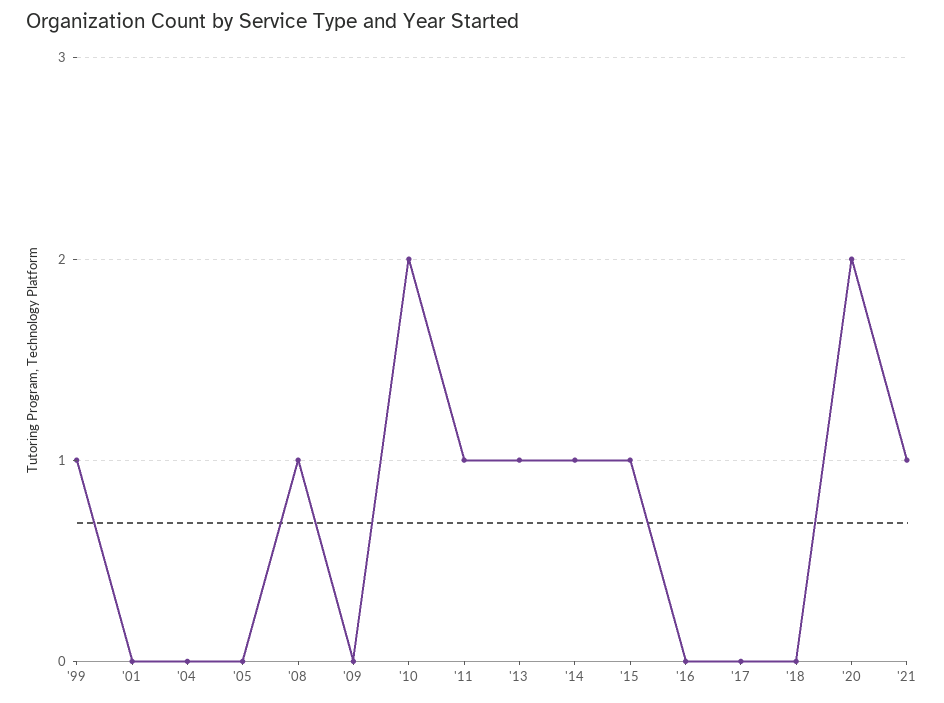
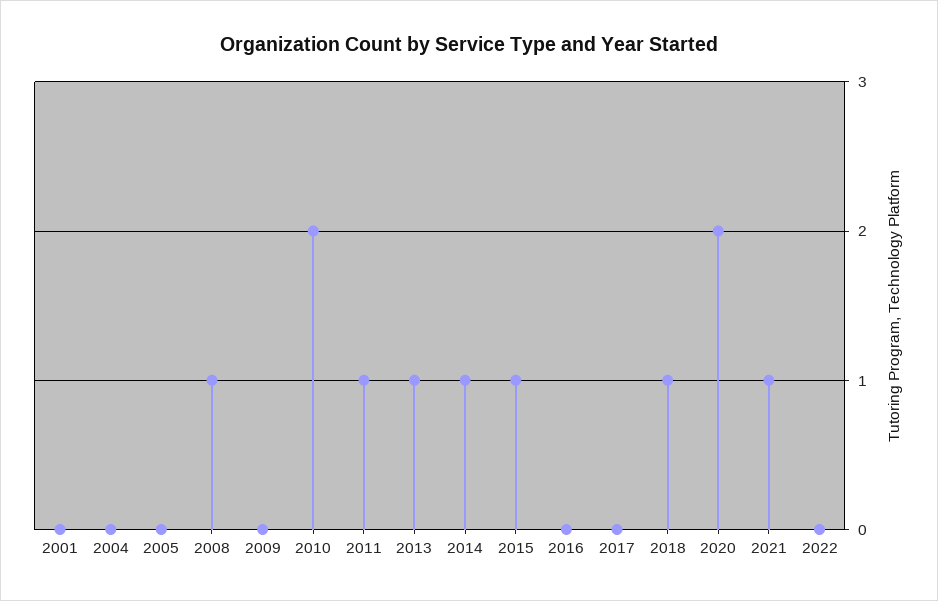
'99: 1 -> none
'18: 0 -> 1
2022: none -> 0

